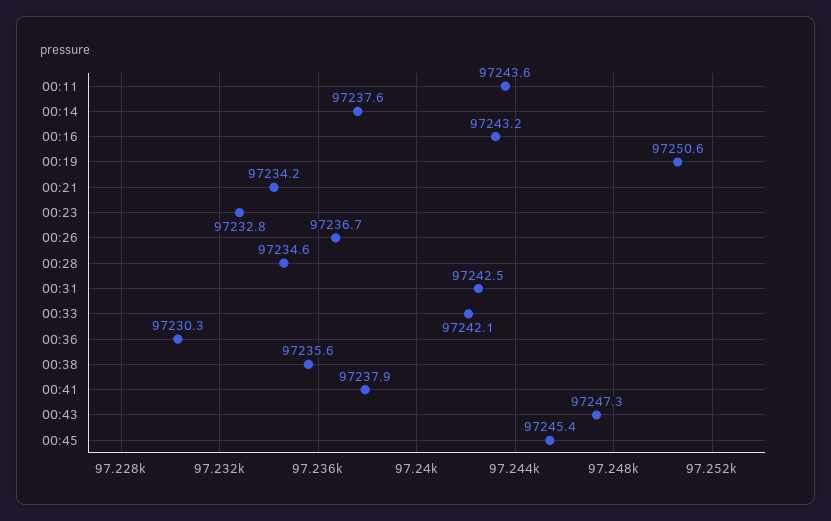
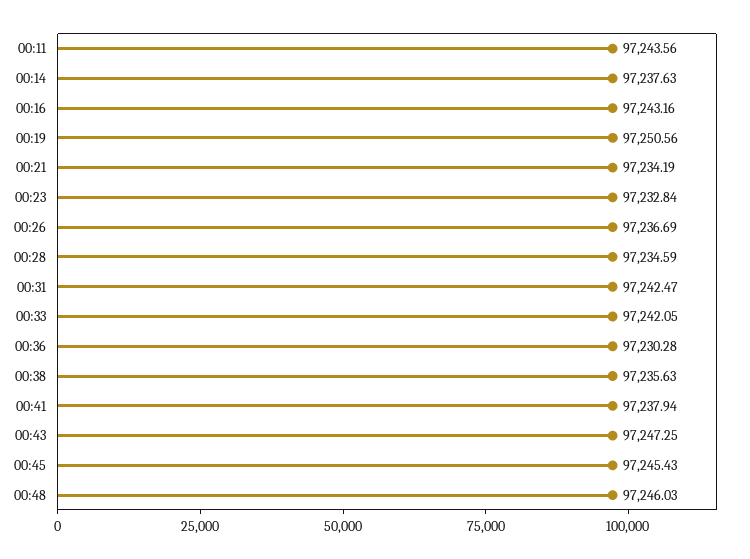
00:48: none -> 97246.03

